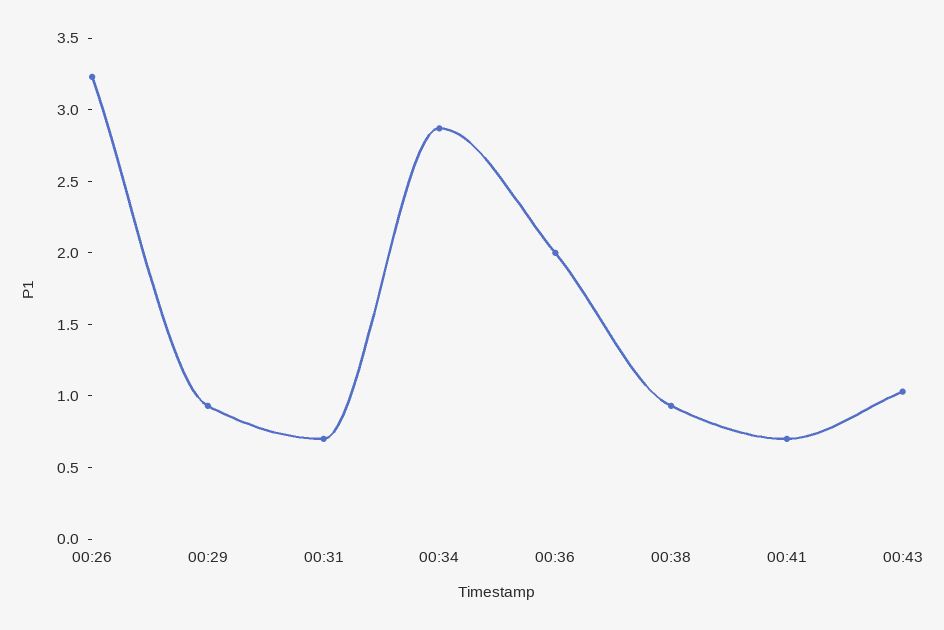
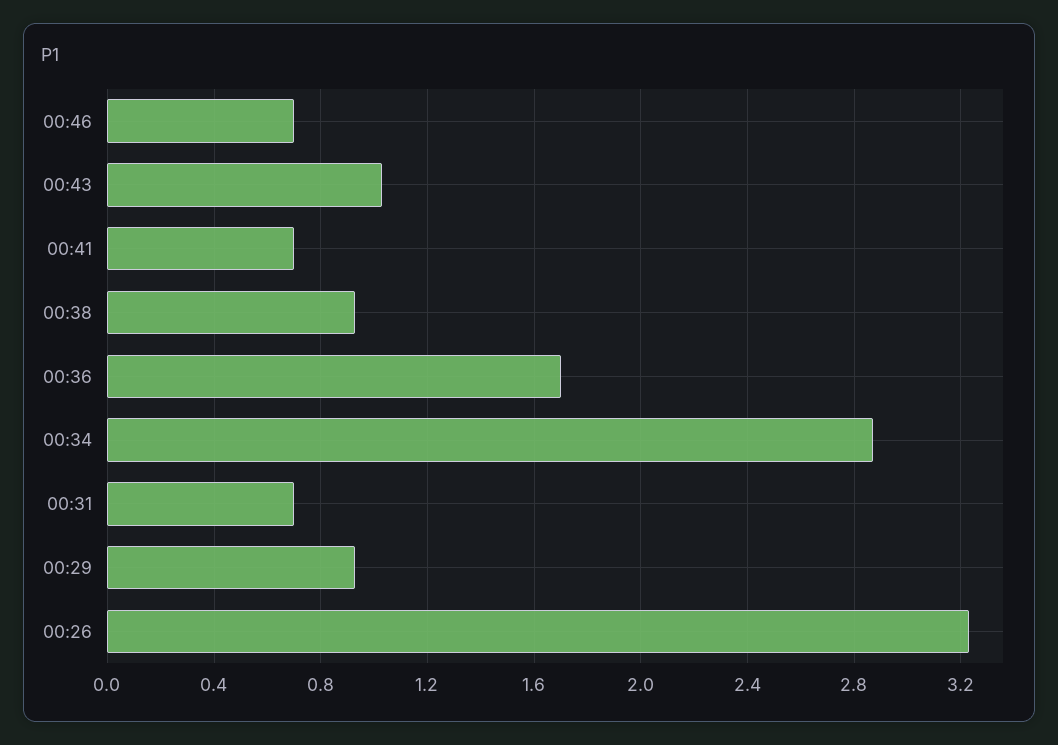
00:36: 2 -> 1.7
00:46: none -> 0.7

